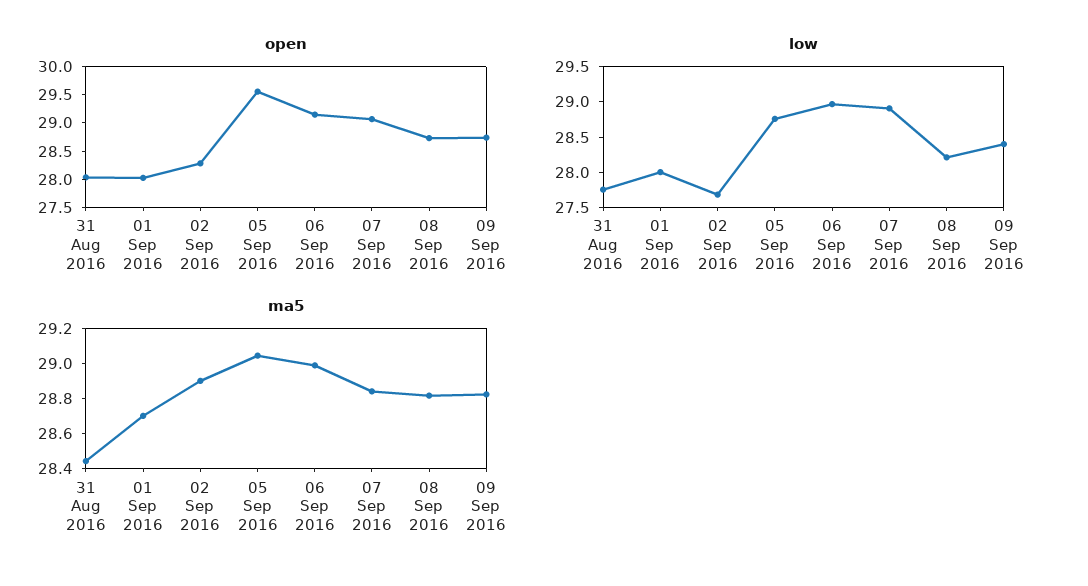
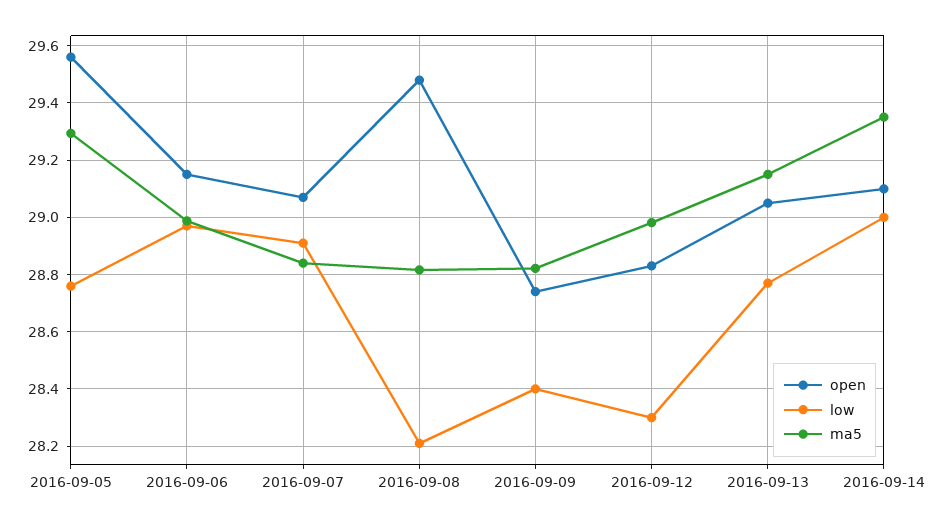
open, 31 Aug 2016: 28 -> none
open, 01 Sep 2016: 28 -> none
open, 02 Sep 2016: 28.25 -> none
open, 08 Sep 2016: 28.75 -> 29.475
low, 31 Aug 2016: 27.75 -> none
low, 01 Sep 2016: 28 -> none
low, 02 Sep 2016: 27.75 -> none
ma5, 31 Aug 2016: 28.45 -> none
ma5, 01 Sep 2016: 28.7 -> none
ma5, 02 Sep 2016: 28.9 -> none
ma5, 05 Sep 2016: 29.05 -> 29.3
open, 2016-09-12: none -> 28.825
low, 2016-09-12: none -> 28.3
ma5, 2016-09-12: none -> 28.975
open, 2016-09-13: none -> 29.05
low, 2016-09-13: none -> 28.775
ma5, 2016-09-13: none -> 29.15
open, 2016-09-14: none -> 29.1
low, 2016-09-14: none -> 29
ma5, 2016-09-14: none -> 29.35

